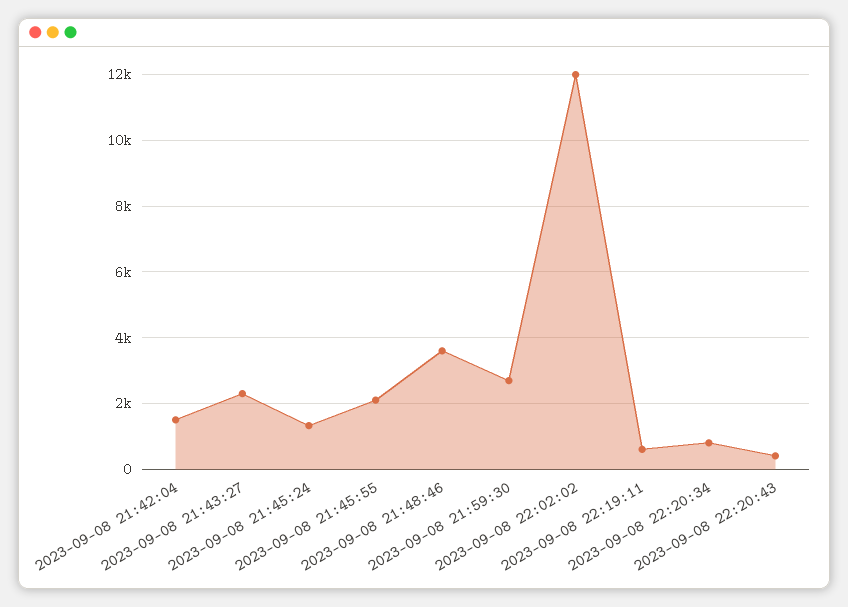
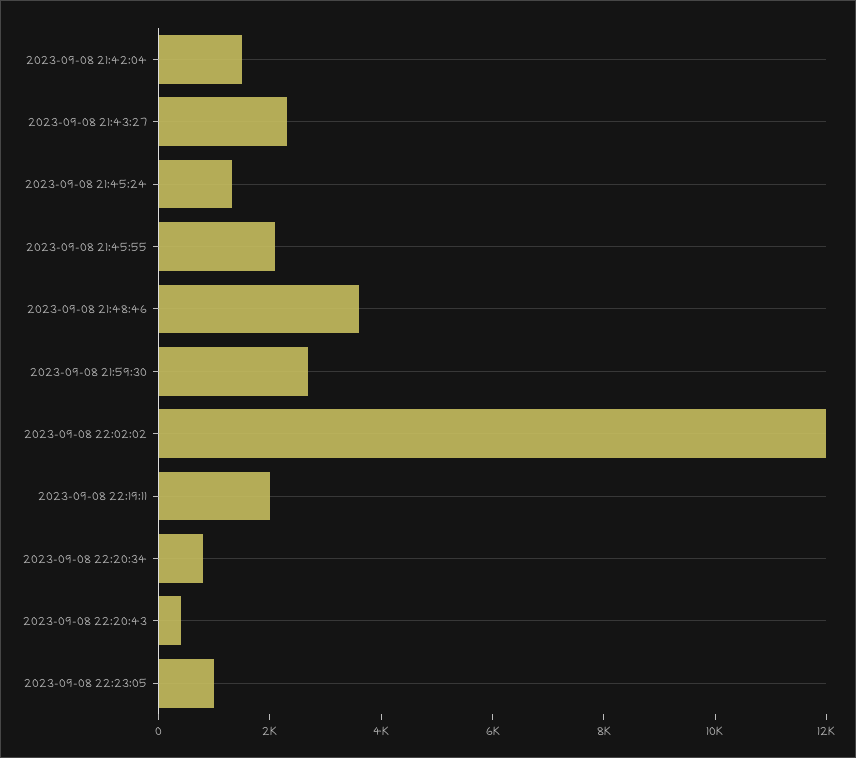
2023-09-08 22:19:11: 600 -> 2000
2023-09-08 22:23:05: none -> 1000

